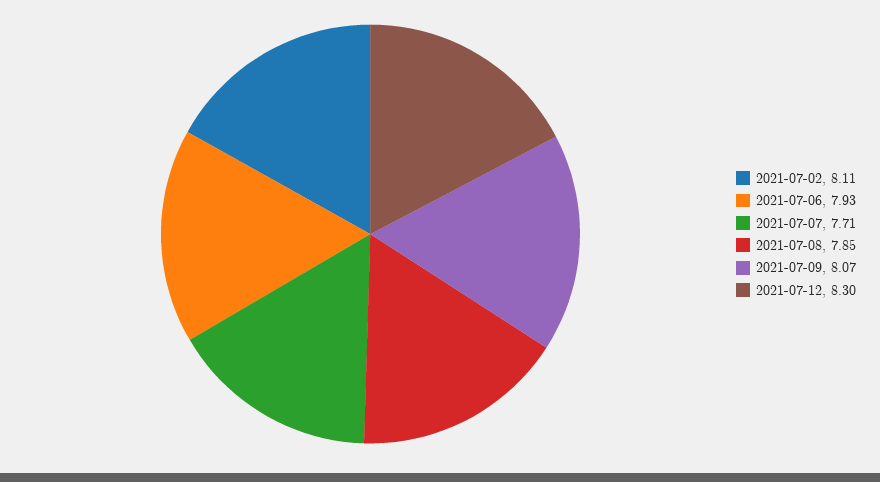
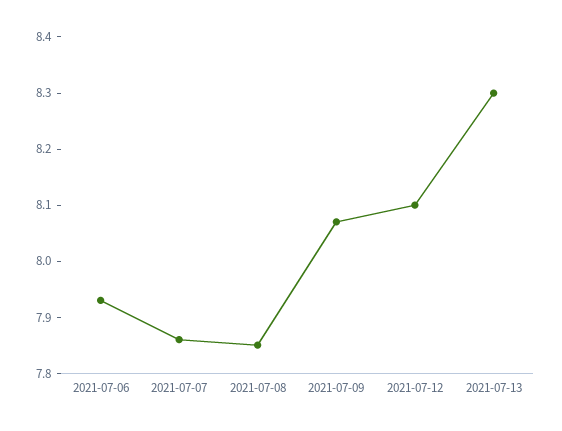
2021-07-02: 8.11 -> none
2021-07-07: 7.71 -> 7.85
2021-07-12: 8.3 -> 8.1
2021-07-13: none -> 8.3

